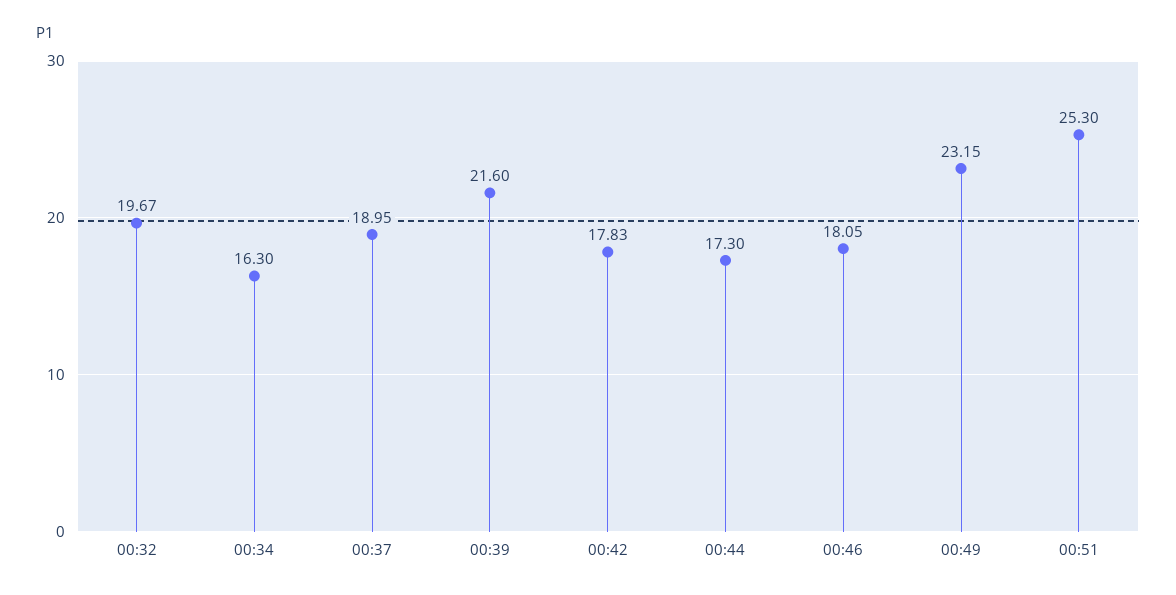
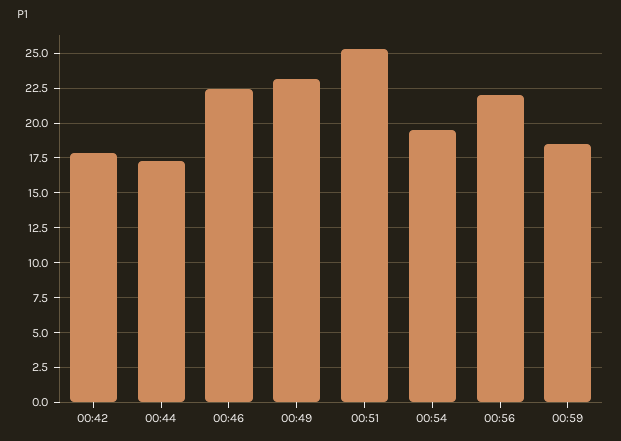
00:32: 19.67 -> none
00:34: 16.3 -> none
00:37: 18.95 -> none
00:39: 21.6 -> none
00:46: 18.05 -> 22.5
00:54: none -> 19.5
00:56: none -> 22
00:59: none -> 18.5

